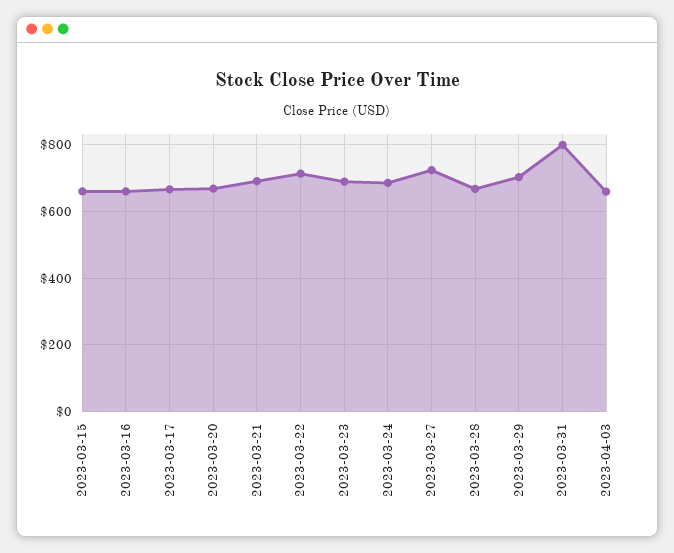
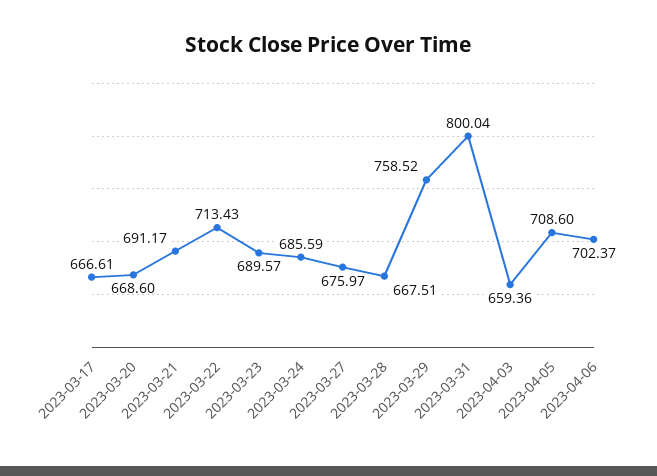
2023-03-15: 660 -> none
2023-03-16: 660 -> none
2023-03-27: 720 -> 675.97
2023-03-29: 700 -> 758.52
2023-04-05: none -> 708.6
2023-04-06: none -> 702.37

